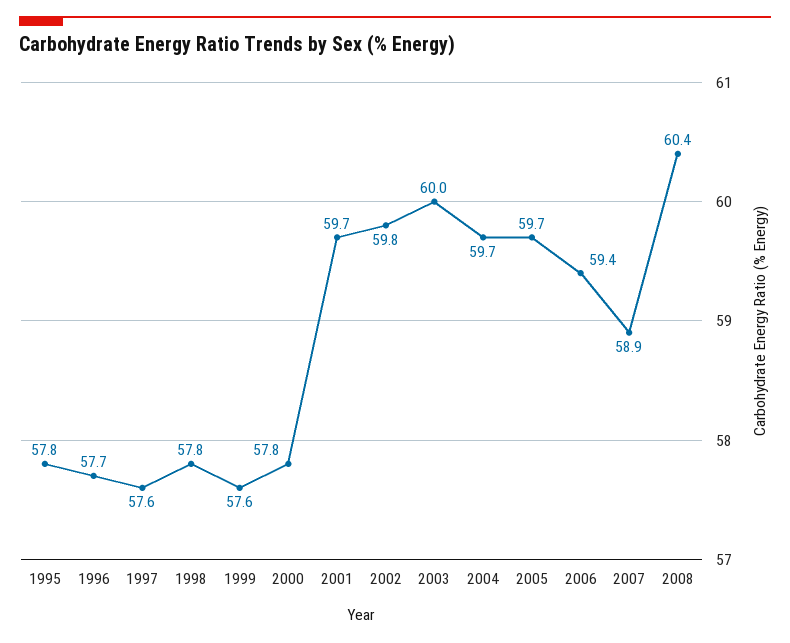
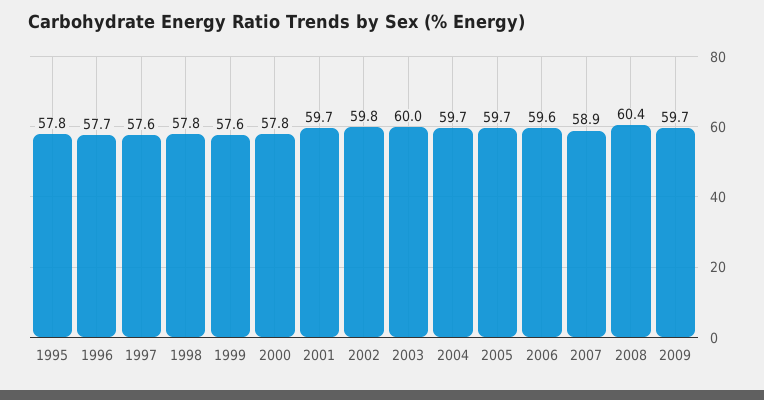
2006: 59.4 -> 59.6
2009: none -> 59.7

